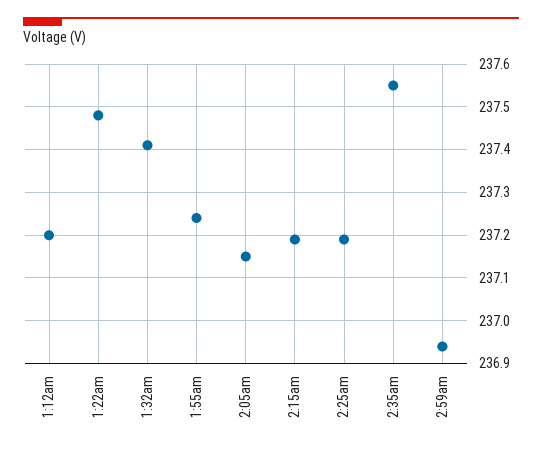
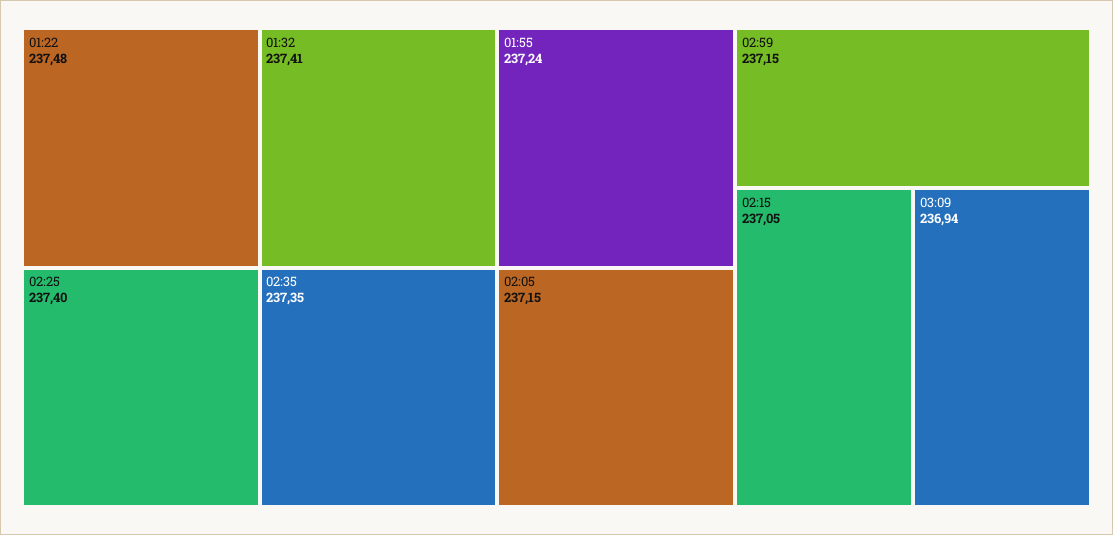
1:12am: 237.2 -> none
2:15am: 237.2 -> 237.05
2:25am: 237.2 -> 237.4
2:35am: 237.55 -> 237.35
2:59am: 236.95 -> 237.15
03:09: none -> 236.94

